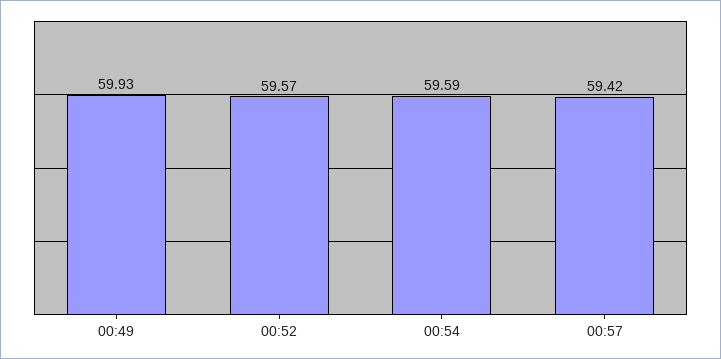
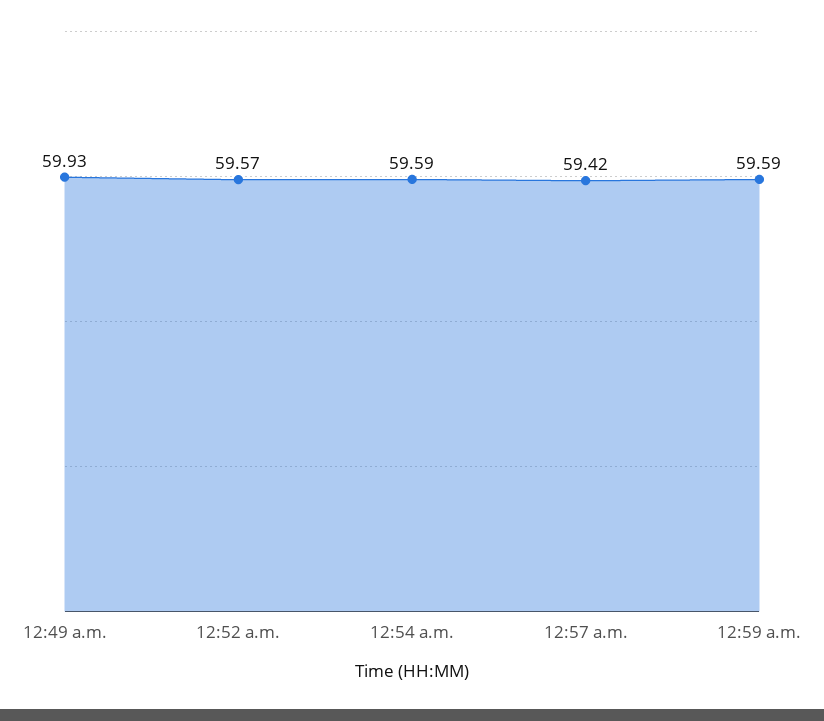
12:59 a.m.: none -> 59.59

